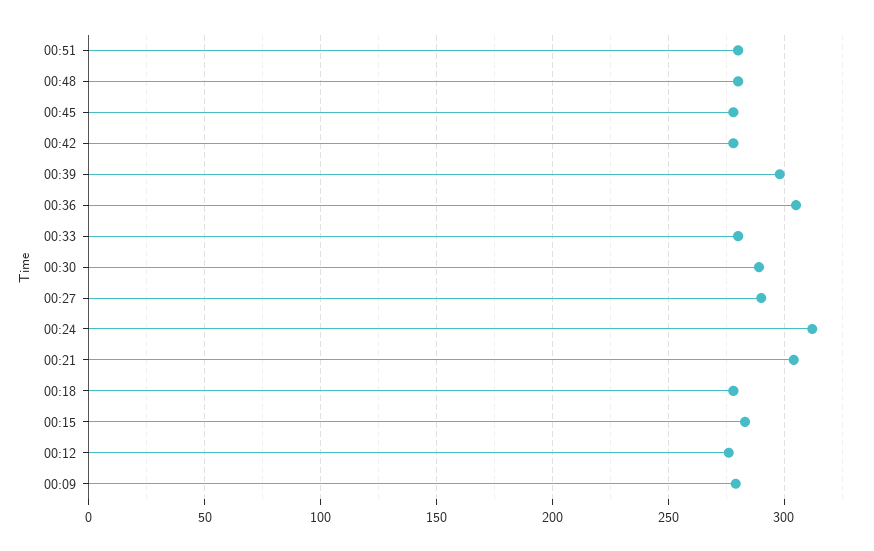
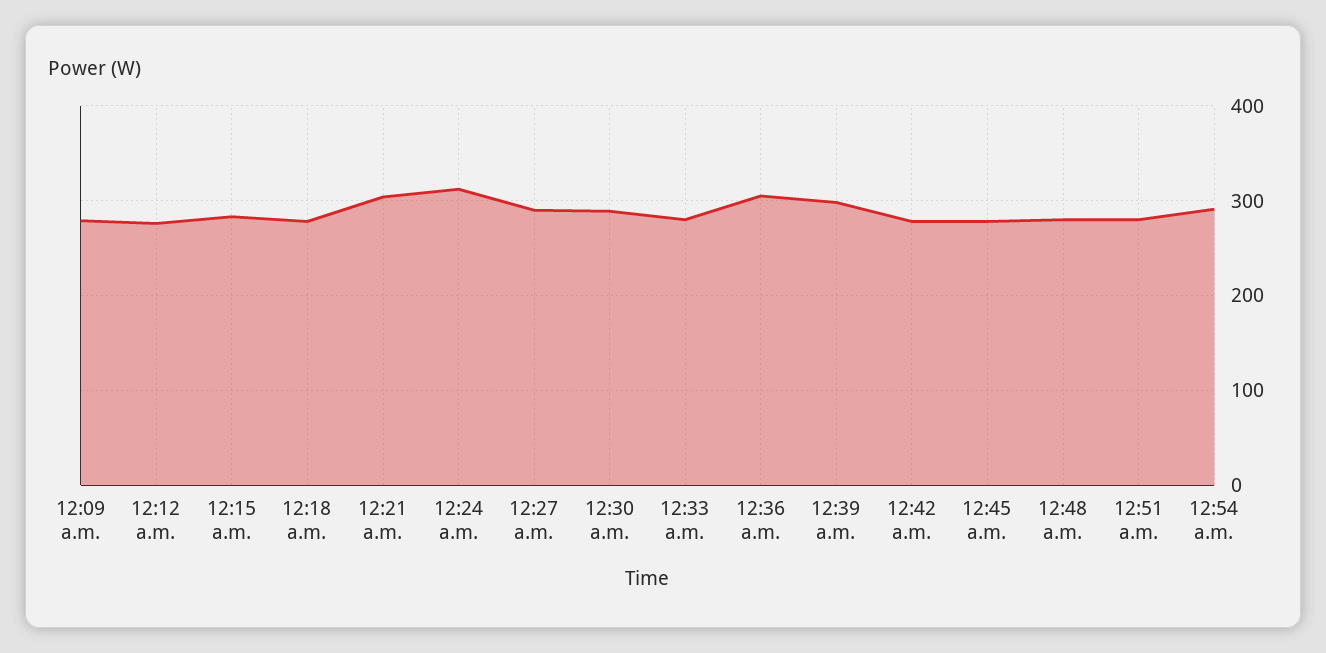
12:54 a.m.: none -> 290

